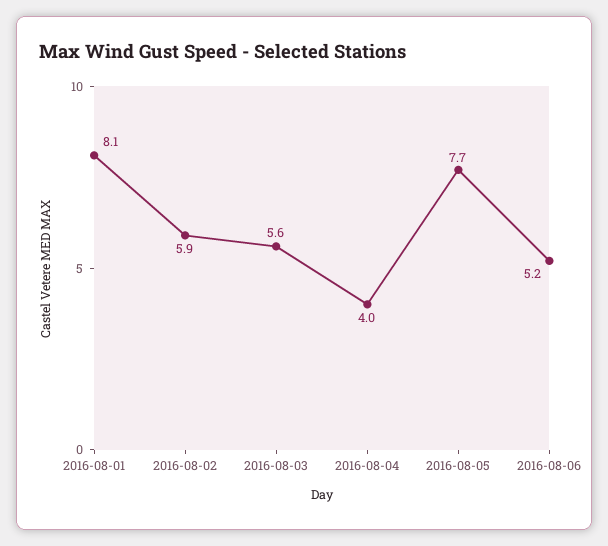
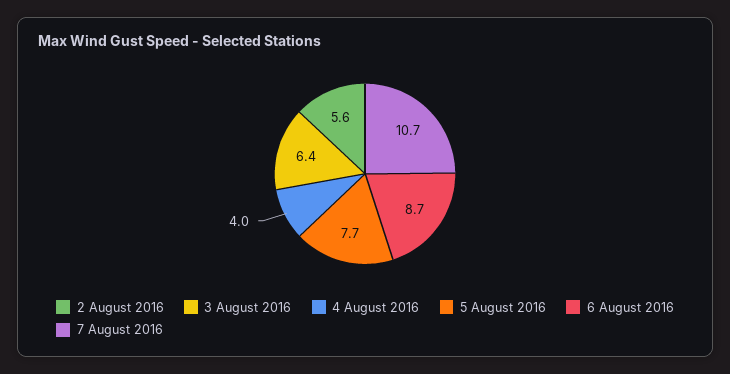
2016-08-01: 8.1 -> none
2016-08-02: 5.9 -> 5.6
2016-08-03: 5.6 -> 6.4
2016-08-06: 5.2 -> 8.7
7 August 2016: none -> 10.7

